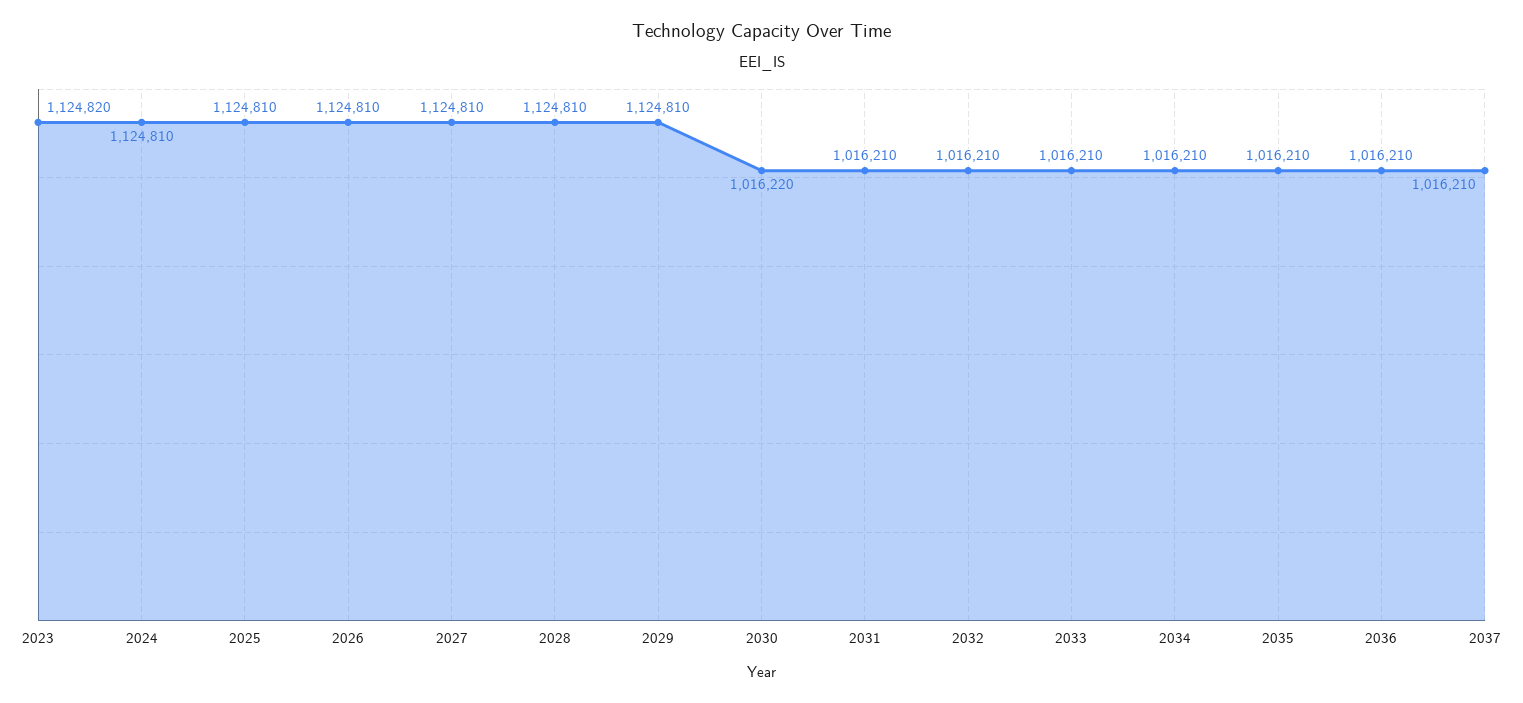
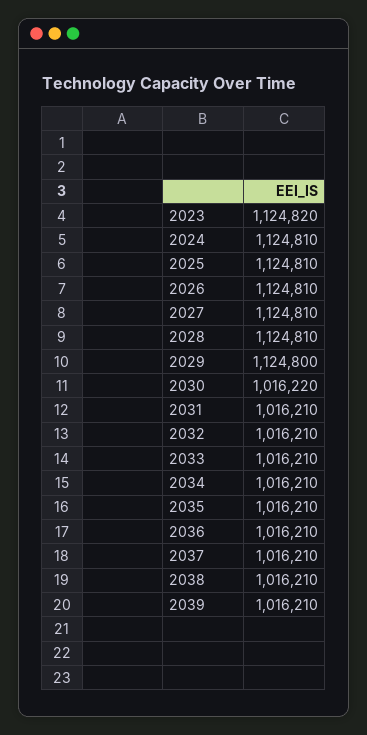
2029: 1124810 -> 1124800
2038: none -> 1016210
2039: none -> 1016210

